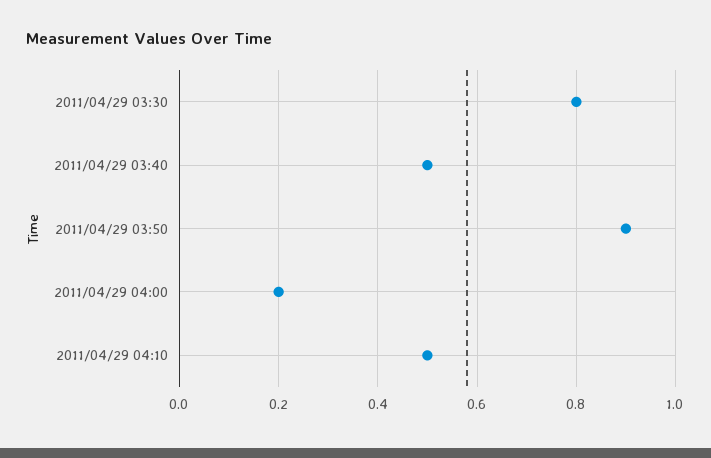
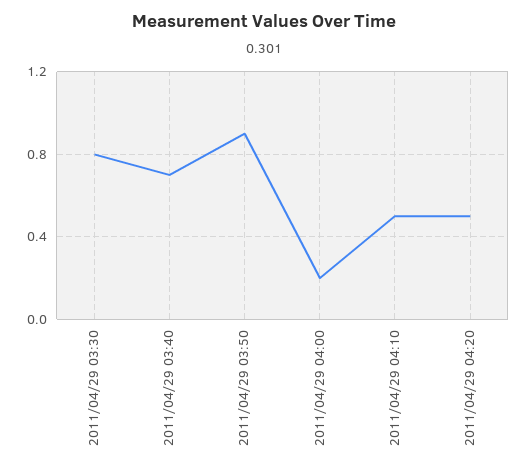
2011/04/29 03:40: 0.5 -> 0.7
2011/04/29 04:20: none -> 0.5

